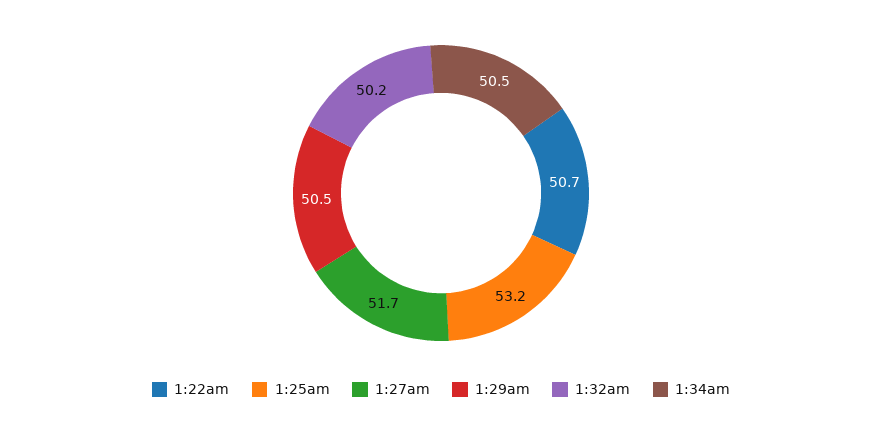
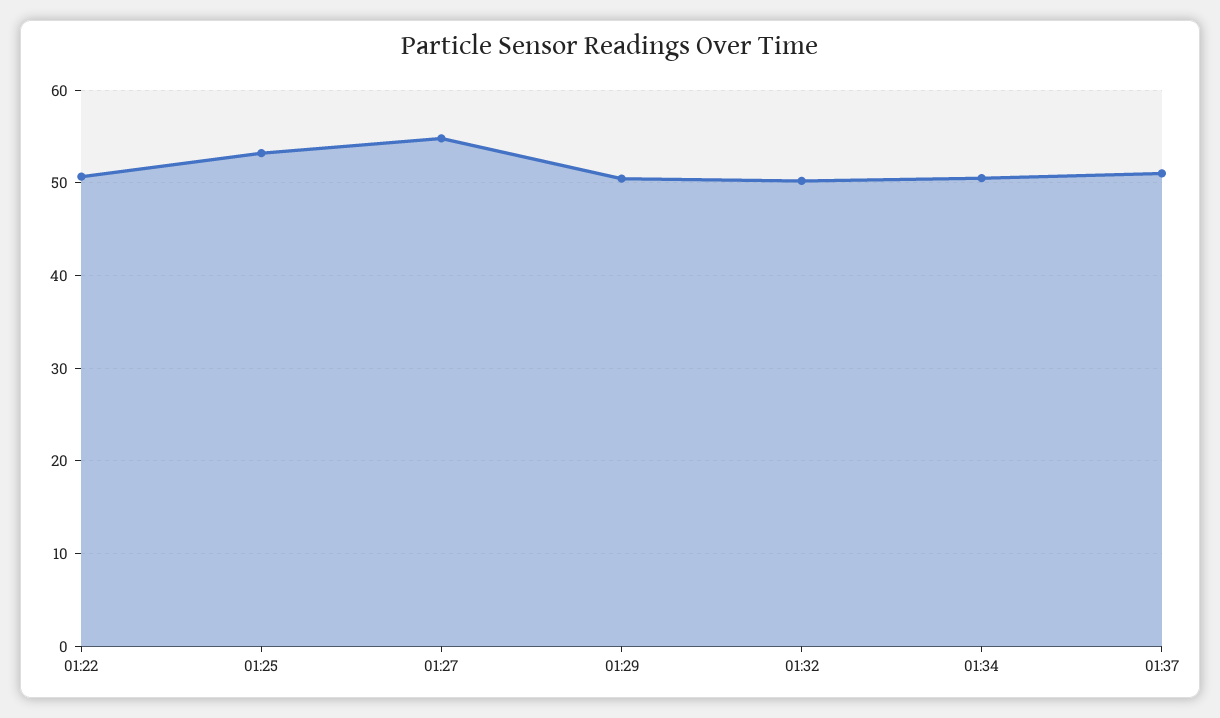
1:27am: 51.7 -> 55
01:37: none -> 51

